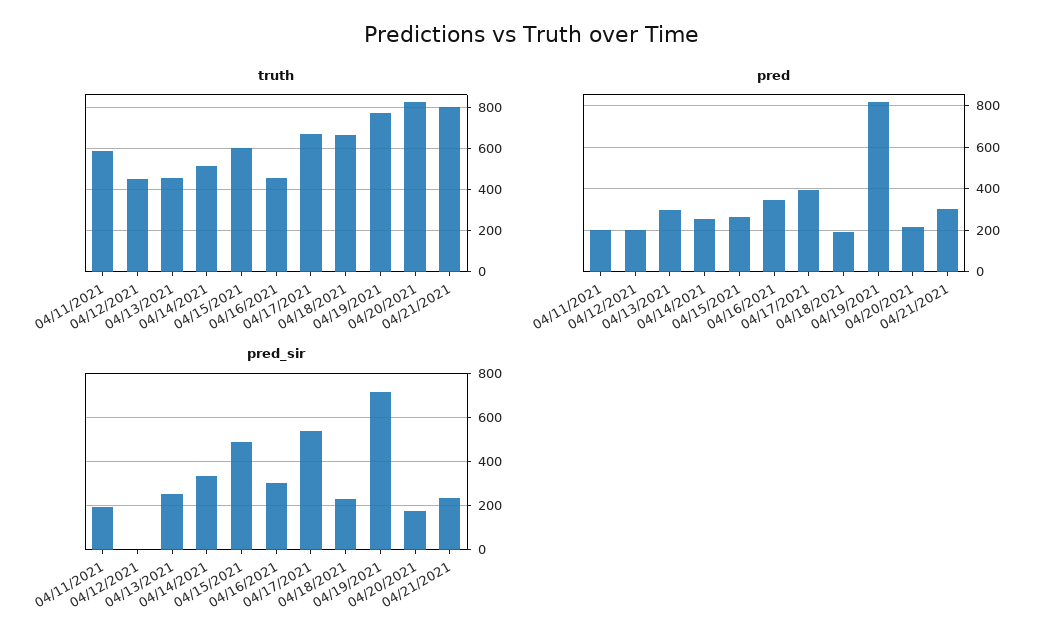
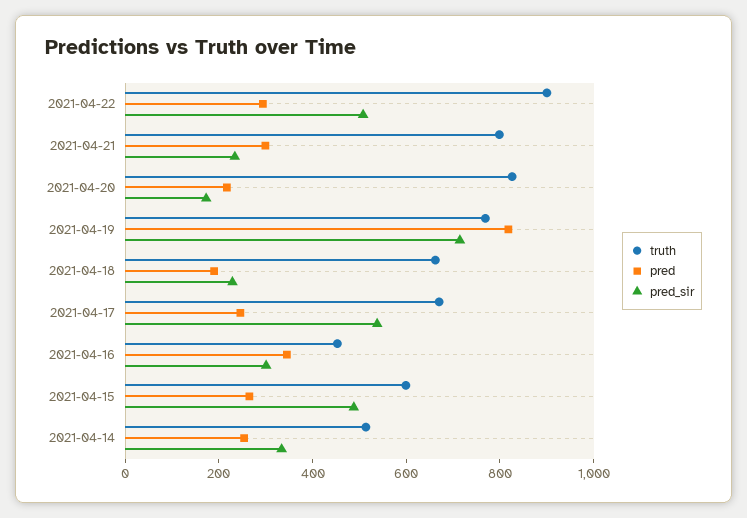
truth, 04/11/2021: 600 -> none
truth, 04/12/2021: 450 -> none
truth, 04/13/2021: 450 -> none
pred, 04/11/2021: 200 -> none
pred, 04/12/2021: 200 -> none
pred, 04/13/2021: 300 -> none
pred, 04/17/2021: 400 -> 250
pred_sir, 04/11/2021: 200 -> none
pred_sir, 04/12/2021: 0 -> none
pred_sir, 04/13/2021: 250 -> none
truth, 2021-04-22: none -> 900
pred, 2021-04-22: none -> 300
pred_sir, 2021-04-22: none -> 500

